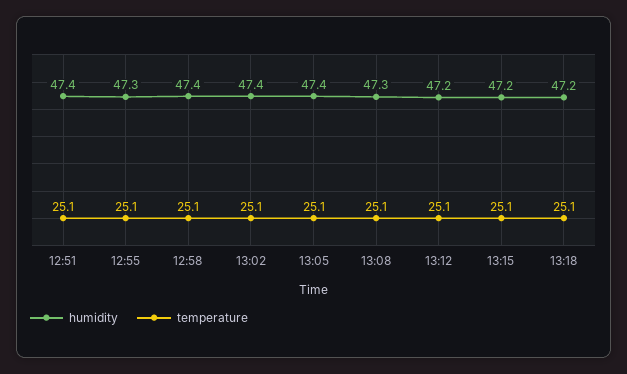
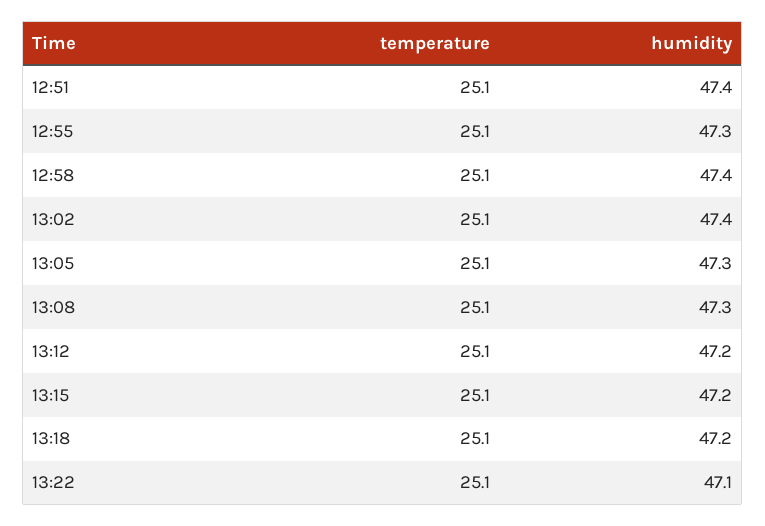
humidity, 13:05: 47.4 -> 47.3
temperature, 13:22: none -> 25.1
humidity, 13:22: none -> 47.1

